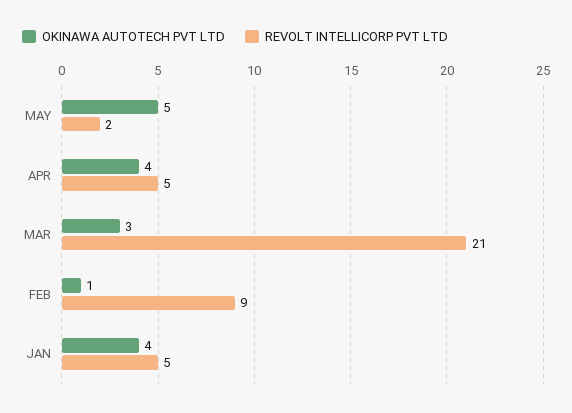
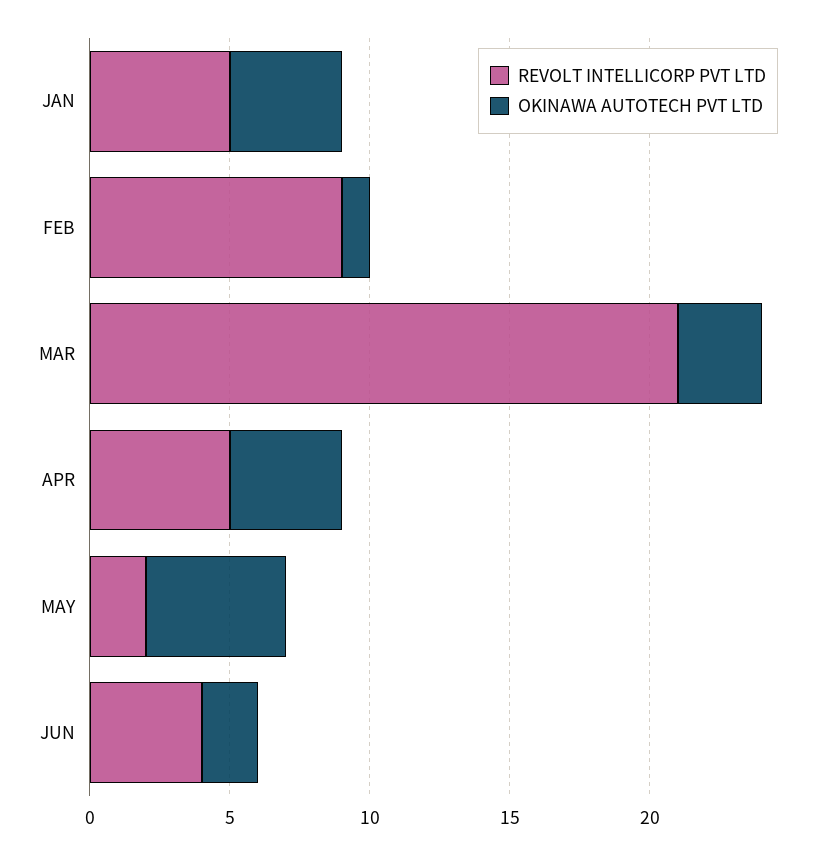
REVOLT INTELLICORP PVT LTD, JUN: none -> 4
OKINAWA AUTOTECH PVT LTD, JUN: none -> 2

